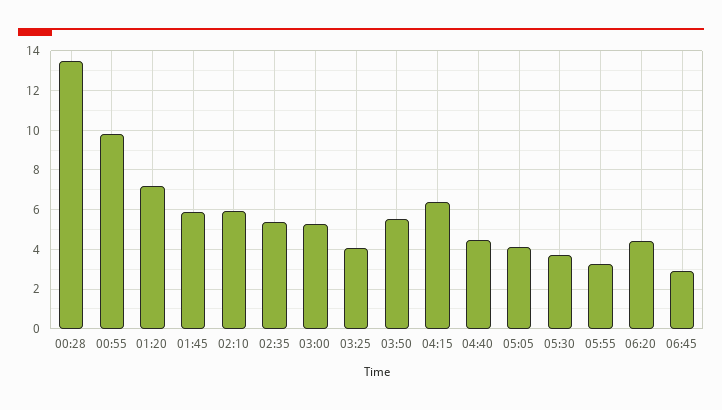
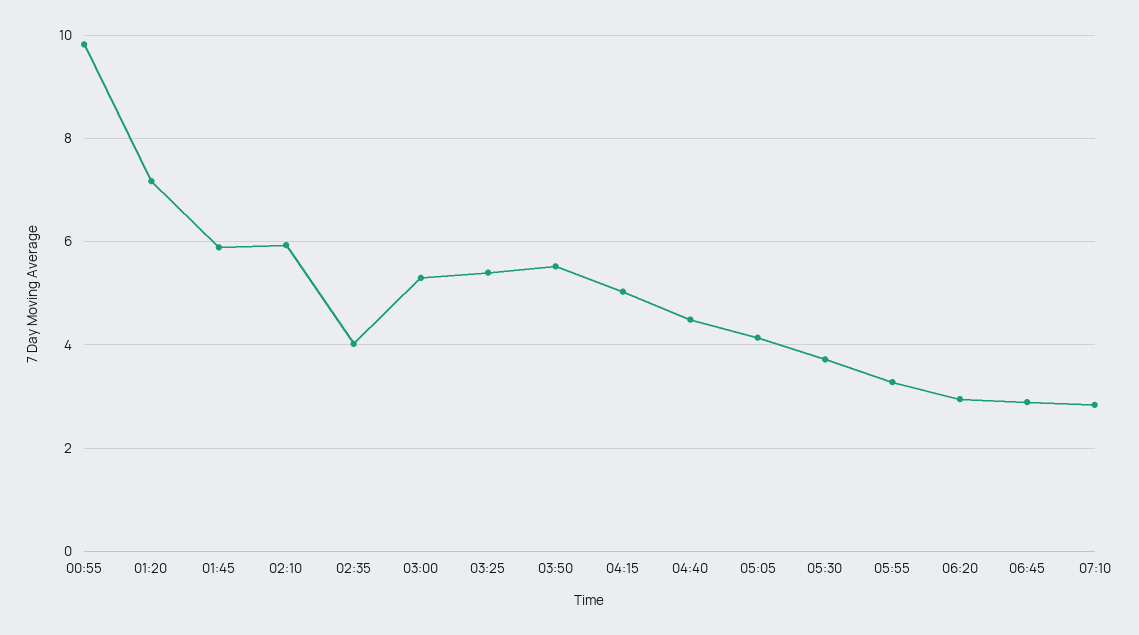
00:28: 13.5 -> none
02:35: 5.5 -> 4
03:25: 4 -> 5.4
04:15: 6.5 -> 5
06:20: 4.5 -> 3
07:10: none -> 2.8

